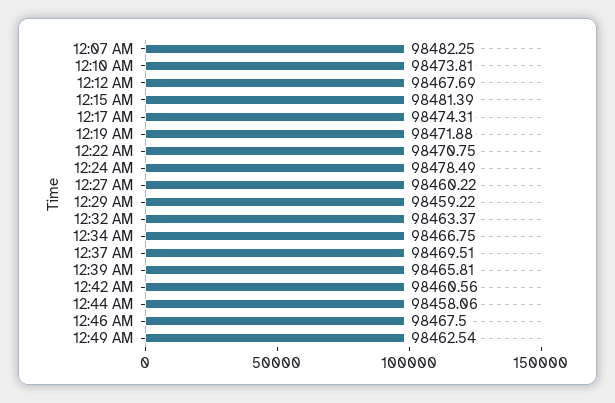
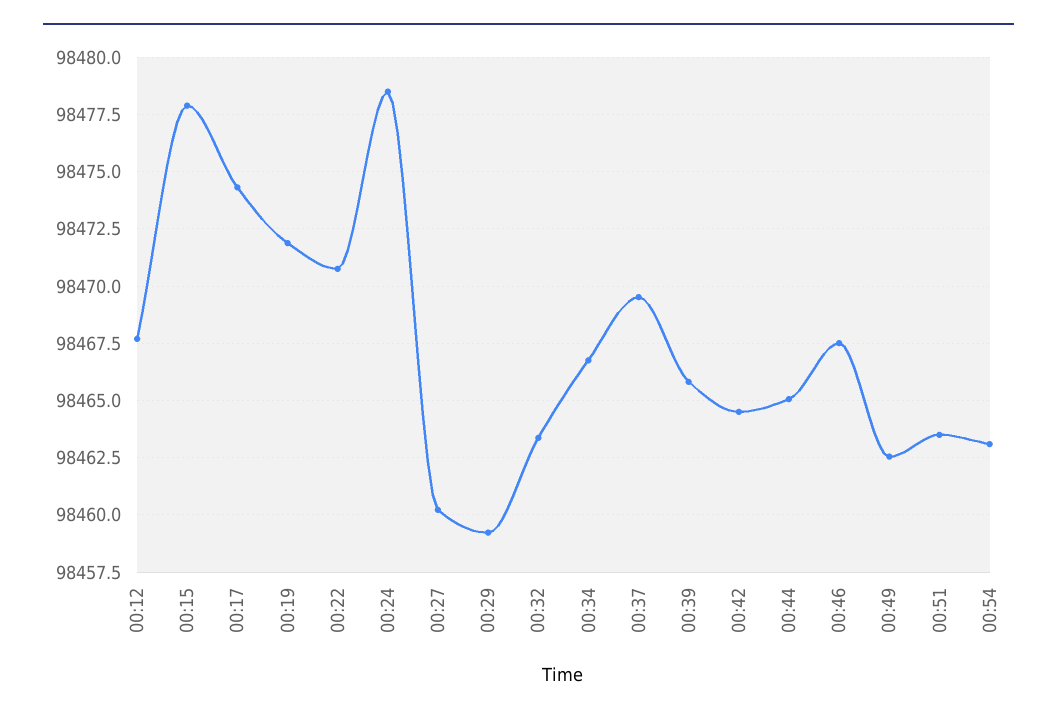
12:07 AM: 98482.25 -> none
12:10 AM: 98473.81 -> none
12:15 AM: 98481.39 -> 98478
12:42 AM: 98460.56 -> 98464.5
12:44 AM: 98458.06 -> 98465
00:51: none -> 98463.5
00:54: none -> 98463

